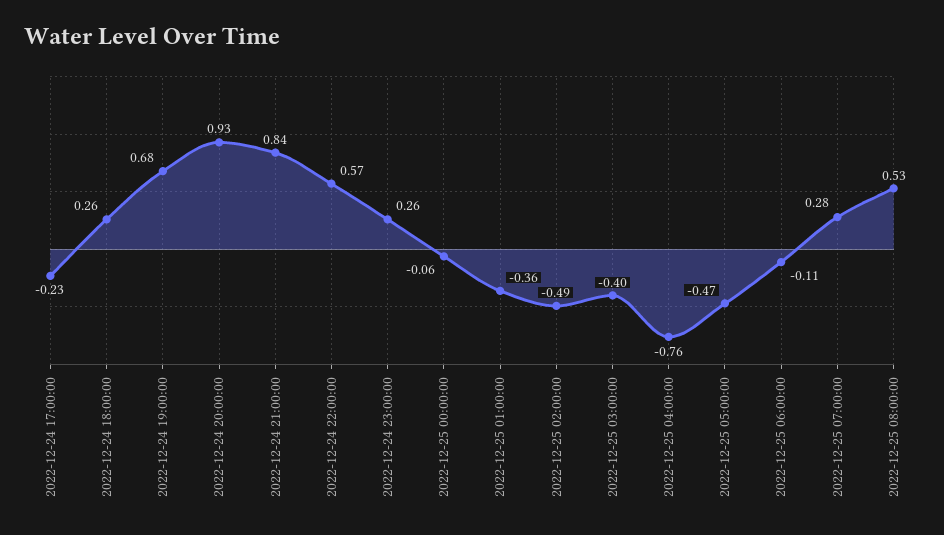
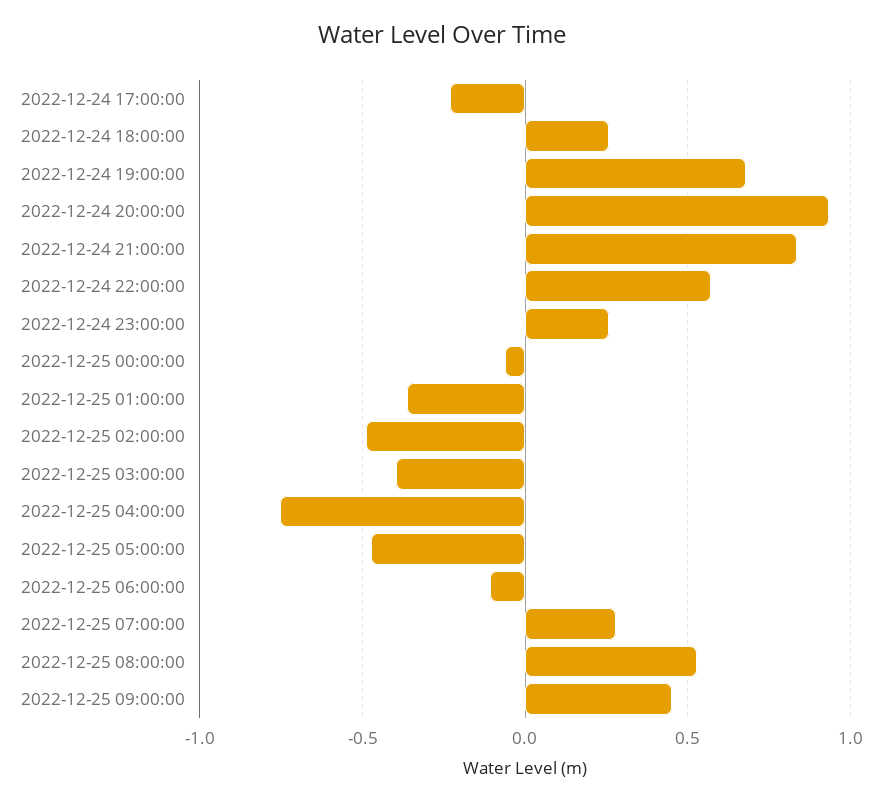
2022-12-25 09:00:00: none -> 0.45

